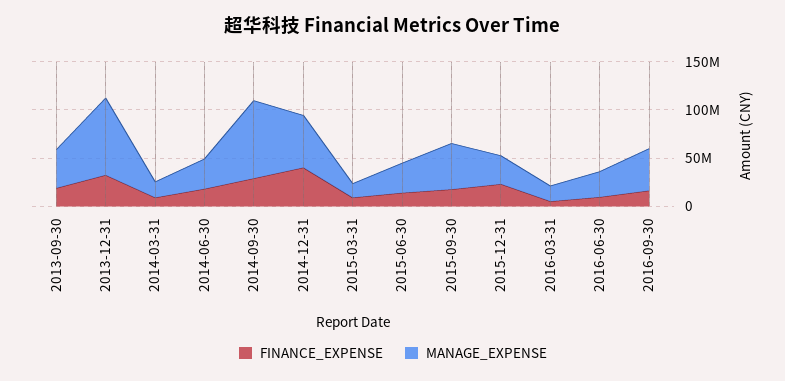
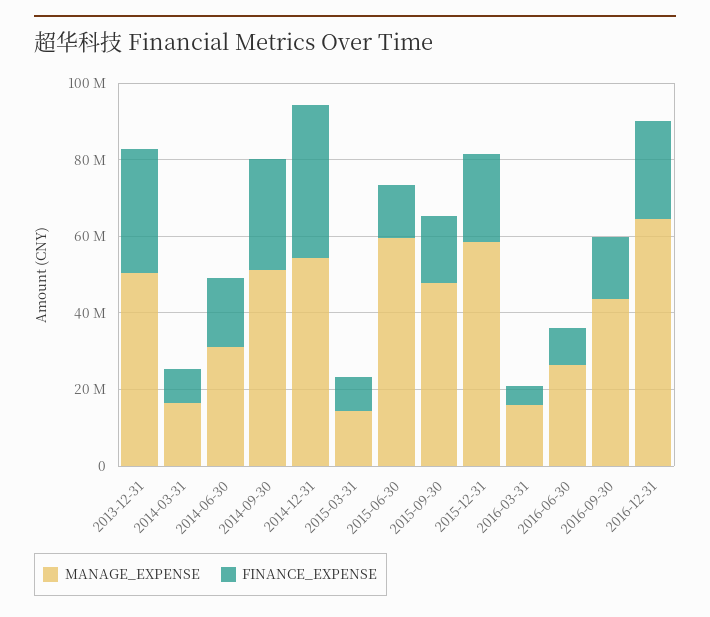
FINANCE_EXPENSE, 2013-09-30: 20000000 -> none
MANAGE_EXPENSE, 2013-09-30: 40000000 -> none
MANAGE_EXPENSE, 2013-12-31: 80000000 -> 50000000
MANAGE_EXPENSE, 2014-09-30: 80000000 -> 50000000
MANAGE_EXPENSE, 2015-06-30: 30000000 -> 60000000
MANAGE_EXPENSE, 2015-12-31: 30000000 -> 60000000
MANAGE_EXPENSE, 2016-12-31: none -> 65000000
FINANCE_EXPENSE, 2016-12-31: none -> 25000000

